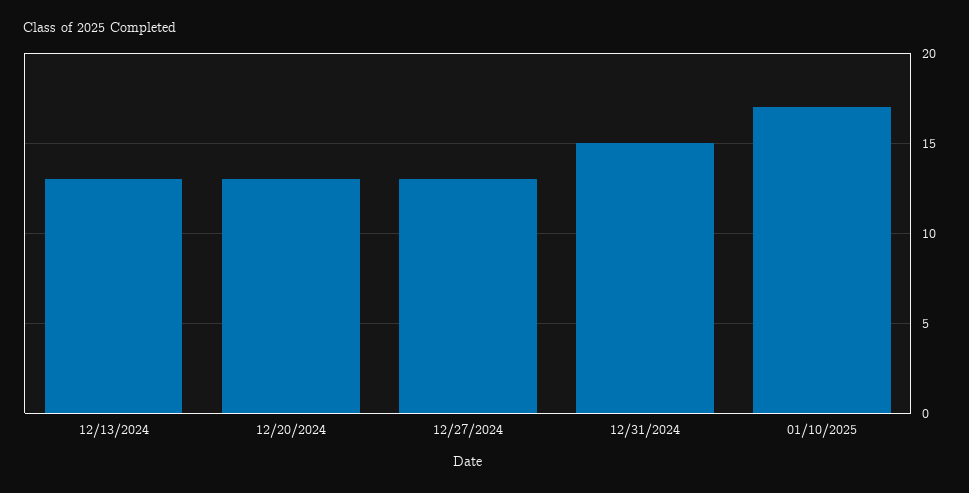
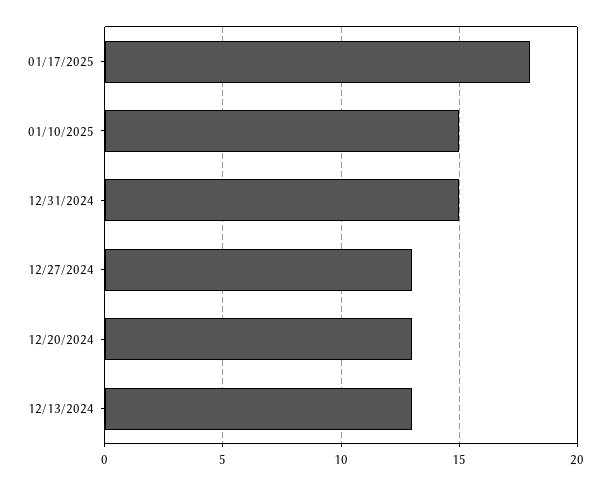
01/10/2025: 17 -> 15
01/17/2025: none -> 18

